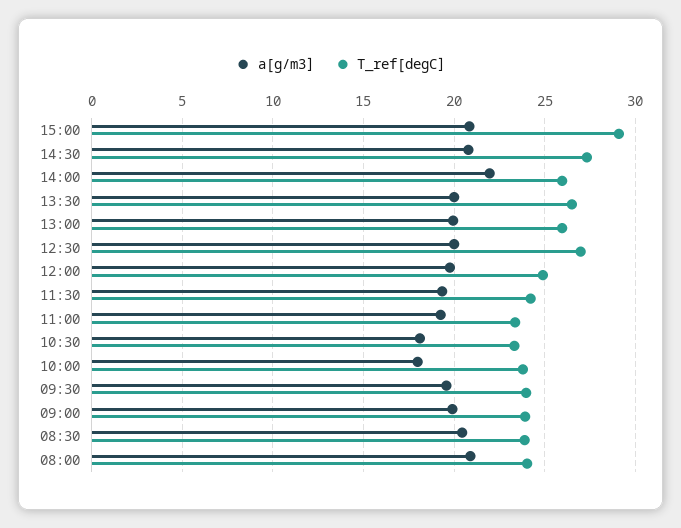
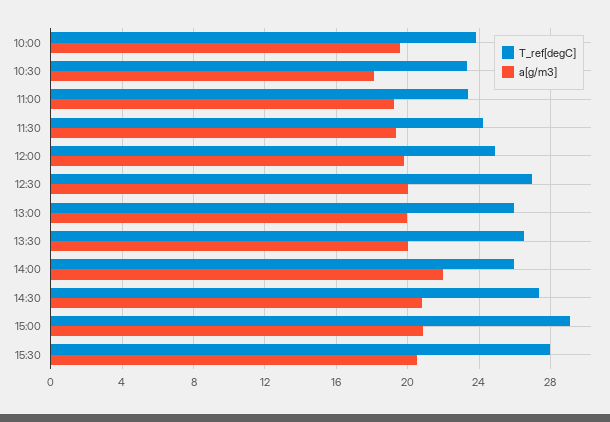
a[g/m3], 10:00: 18 -> 19.5
a[g/m3], 09:30: 19.5 -> none
T_ref[degC], 09:30: 24 -> none
a[g/m3], 09:00: 20 -> none
T_ref[degC], 09:00: 24 -> none
a[g/m3], 08:30: 20.5 -> none
T_ref[degC], 08:30: 24 -> none
a[g/m3], 08:00: 21 -> none
T_ref[degC], 08:00: 24 -> none
T_ref[degC], 15:30: none -> 28
a[g/m3], 15:30: none -> 20.5

